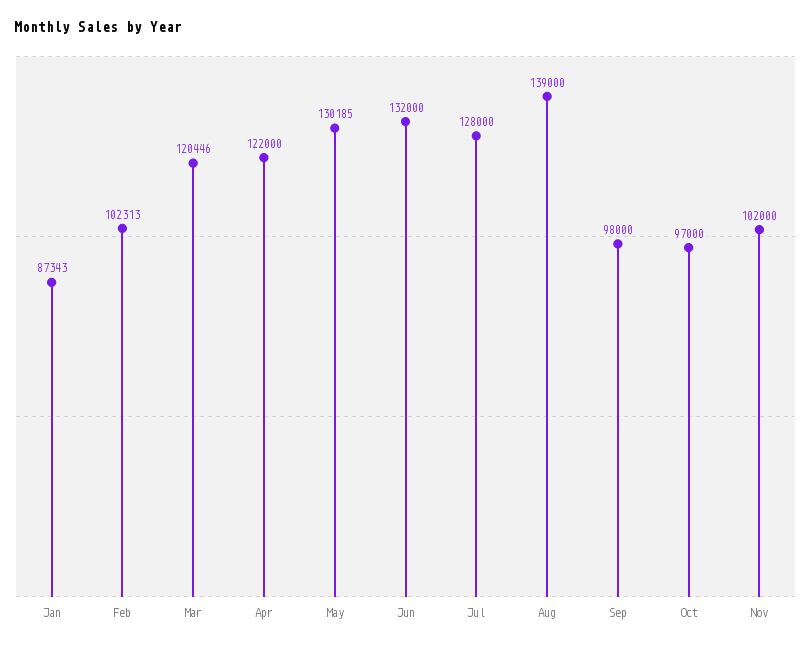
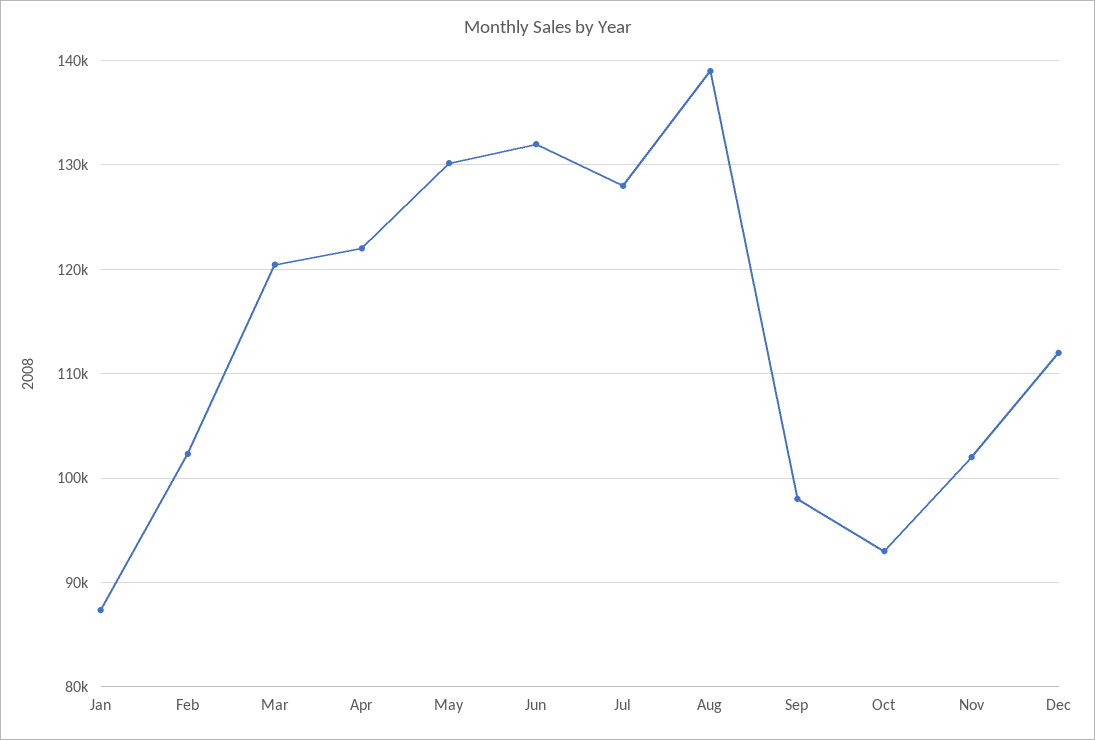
Oct: 97000 -> 93000
Dec: none -> 112000

